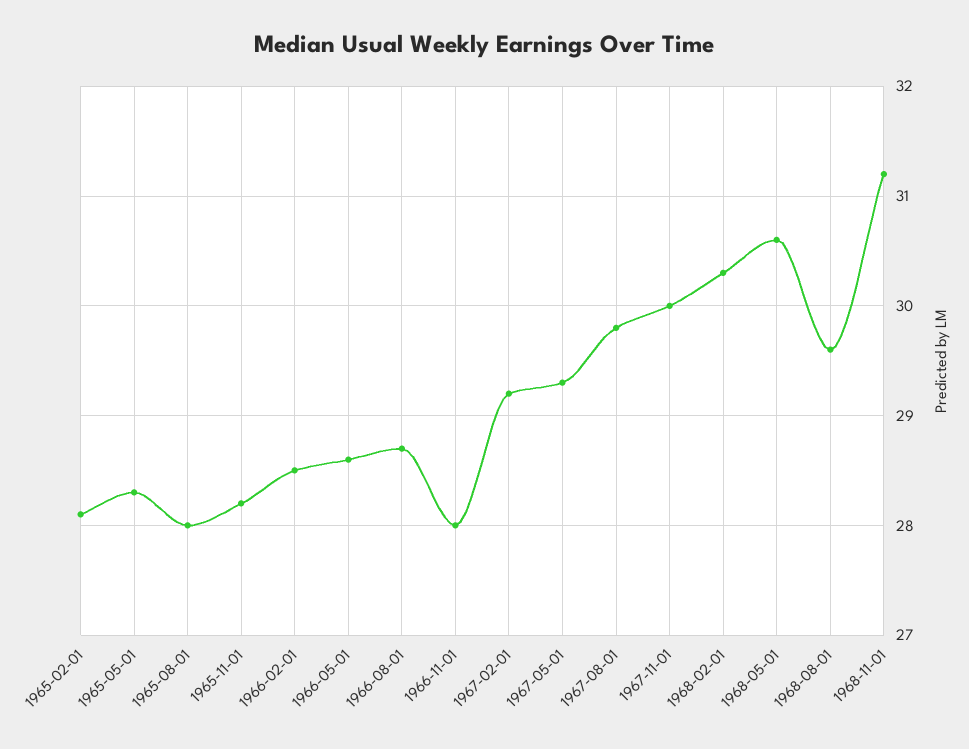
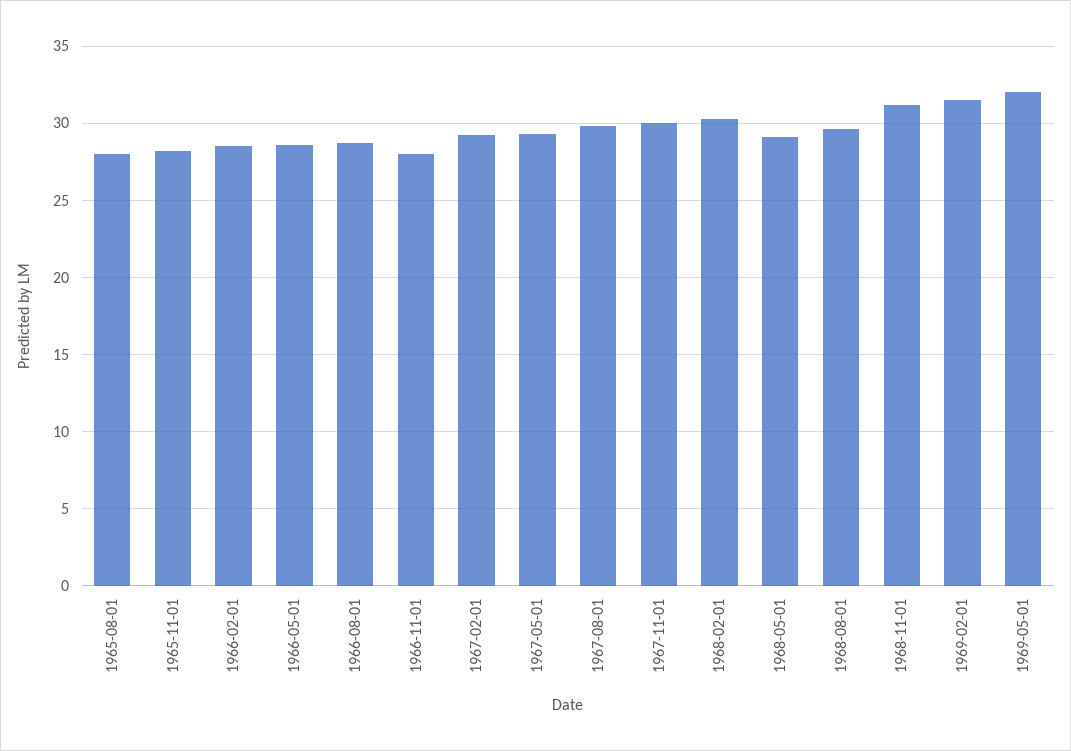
1965-02-01: 28.1 -> none
1965-05-01: 28.3 -> none
1968-05-01: 30.6 -> 29
1969-02-01: none -> 31.5
1969-05-01: none -> 32

